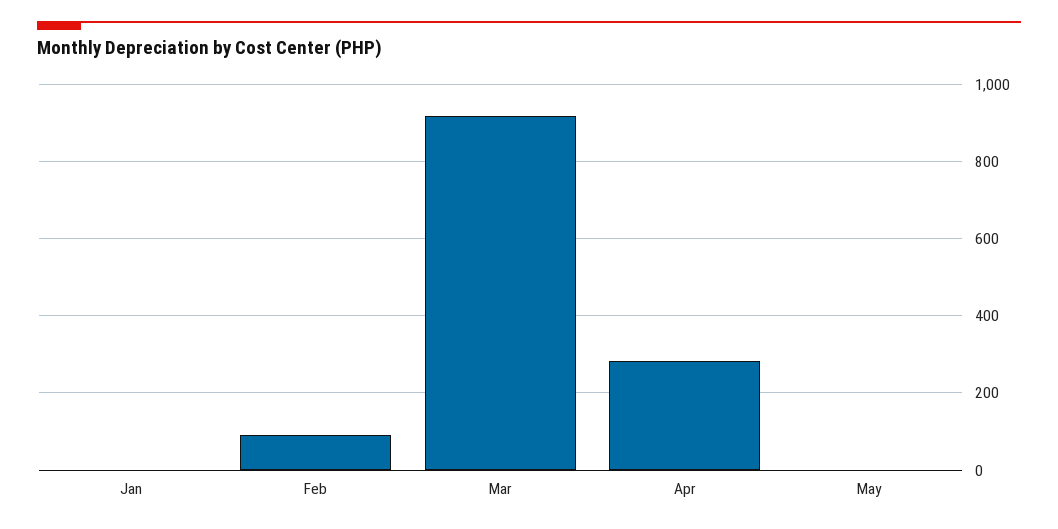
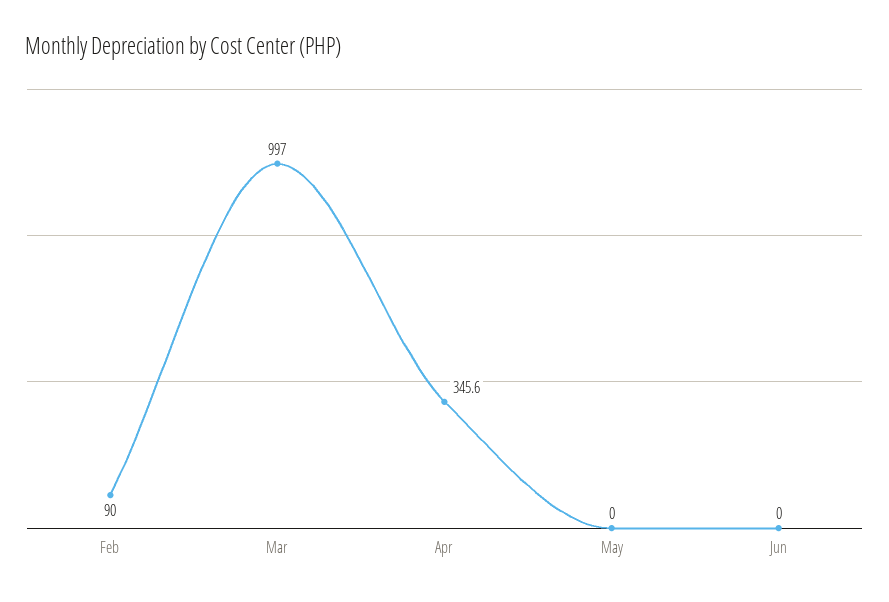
Jan: 0 -> none
Mar: 920 -> 997
Apr: 280 -> 345.6
Jun: none -> 0

